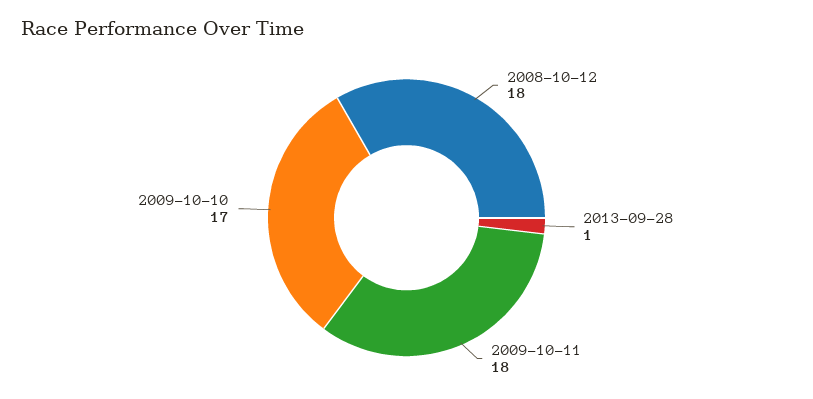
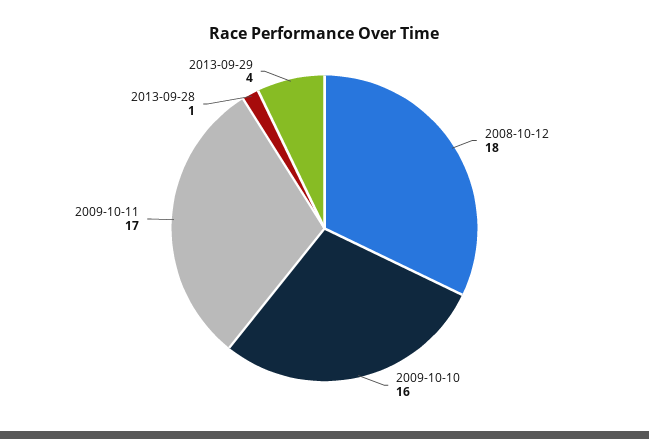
2009-10-11: 18 -> 17
2009-10-10: 17 -> 16
2013-09-29: none -> 4

